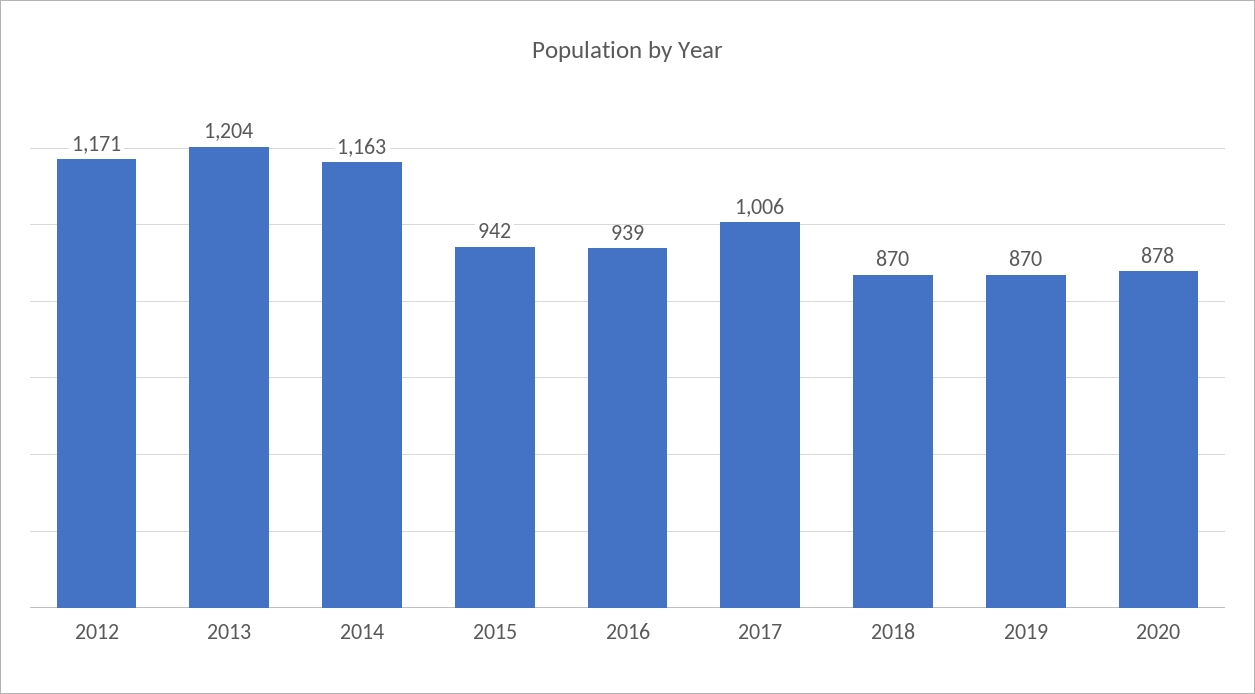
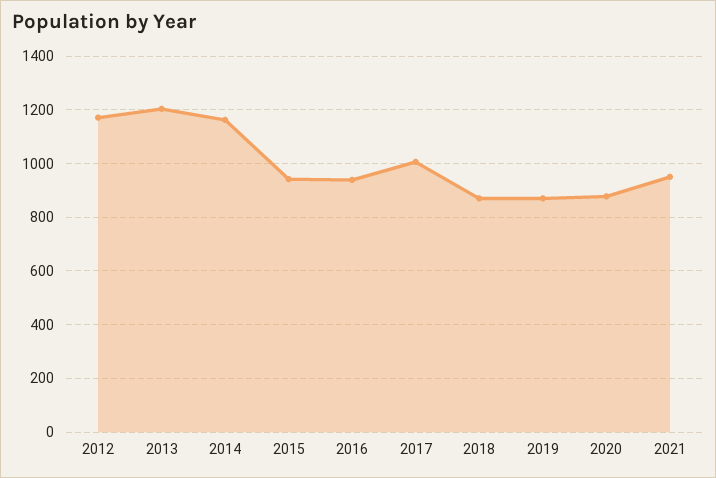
2021: none -> 950

